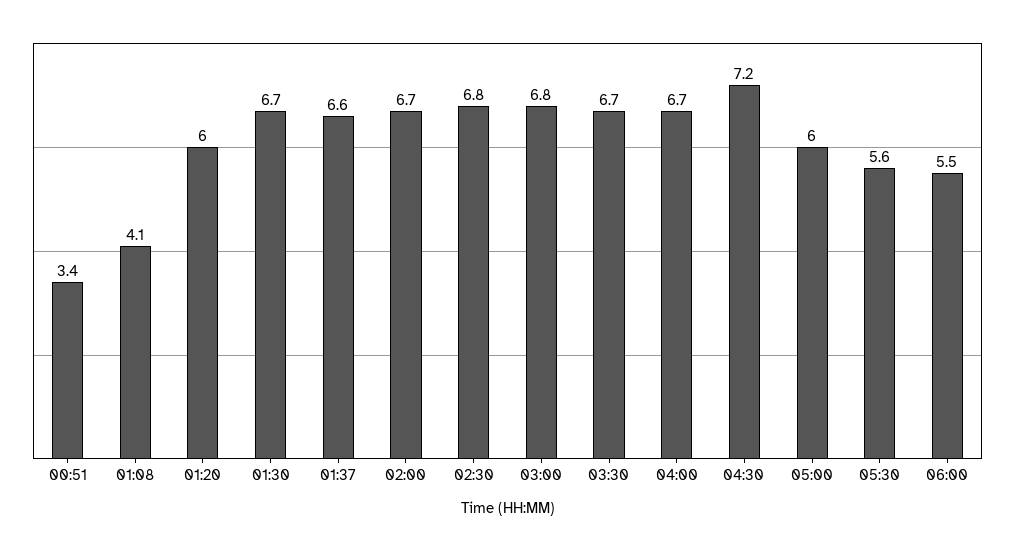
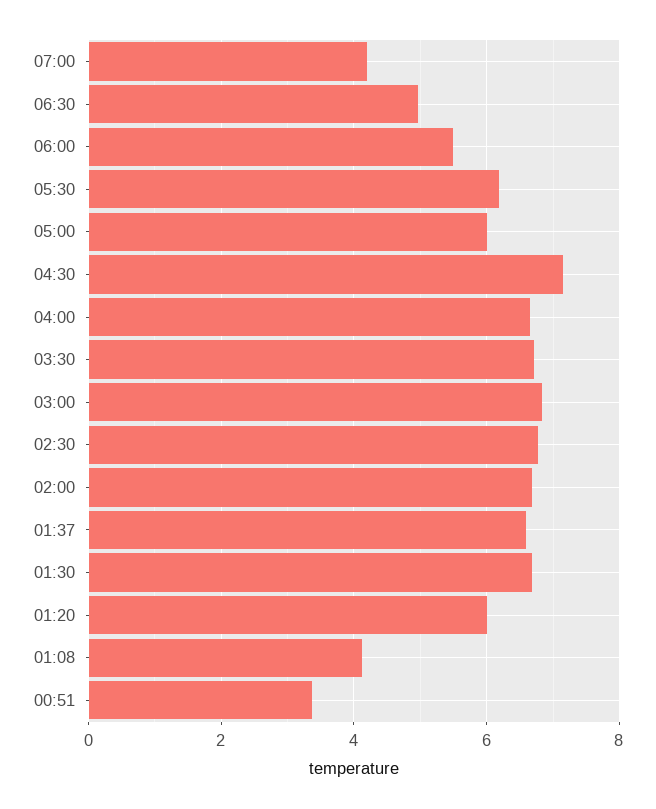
05:30: 5.6 -> 6.2
07:00: none -> 4.2
06:30: none -> 5

